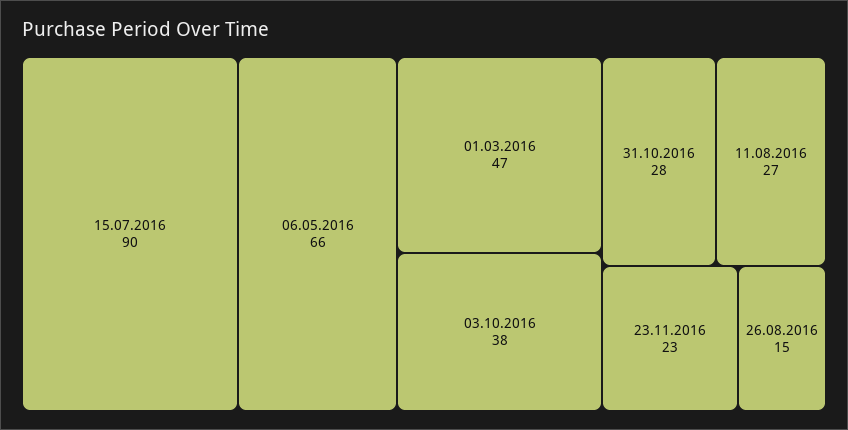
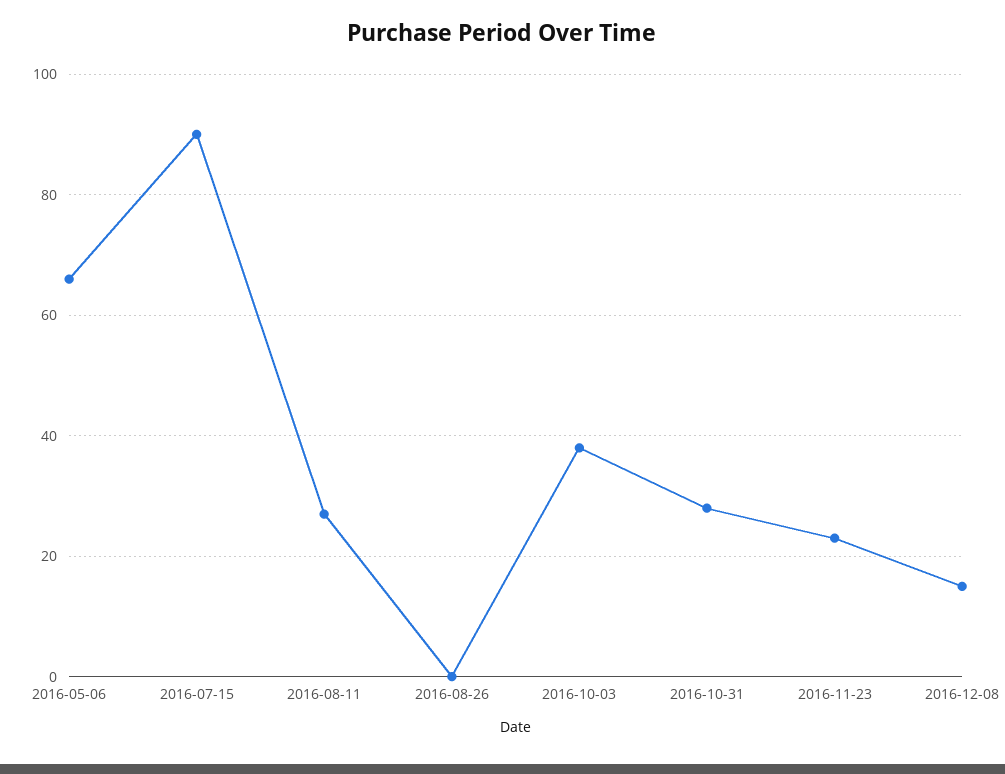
01.03.2016: 47 -> none
26.08.2016: 15 -> 0
2016-12-08: none -> 15

